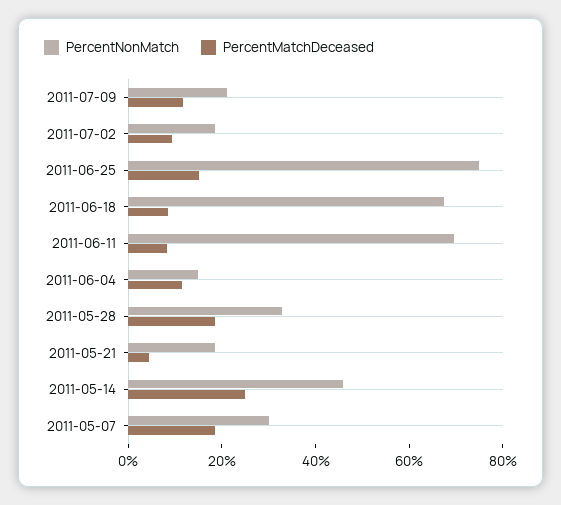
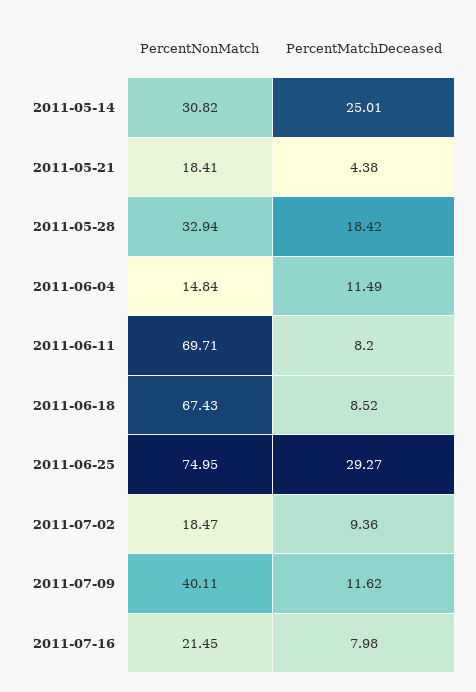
PercentNonMatch, 2011-07-09: 20 -> 40.11
PercentMatchDeceased, 2011-06-25: 15 -> 29.27
PercentNonMatch, 2011-05-14: 45 -> 30.82
PercentNonMatch, 2011-05-07: 30 -> none
PercentMatchDeceased, 2011-05-07: 20 -> none
PercentNonMatch, 2011-07-16: none -> 21.45
PercentMatchDeceased, 2011-07-16: none -> 7.98

